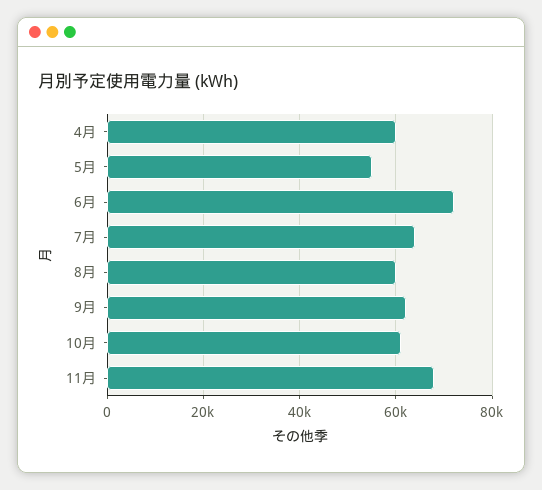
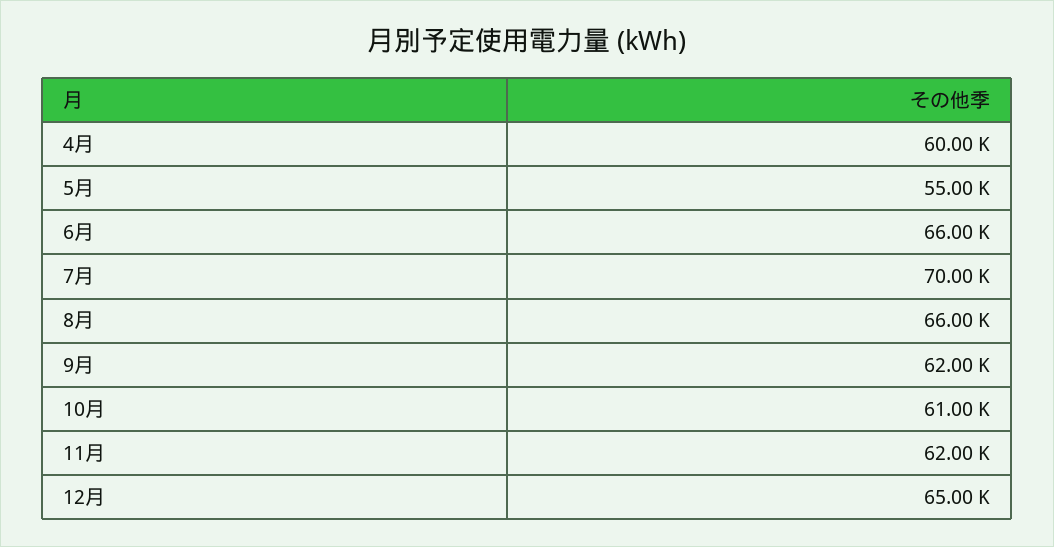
6月: 72000 -> 66000
7月: 64000 -> 70000
8月: 60000 -> 66000
11月: 68000 -> 62000
12月: none -> 65000

